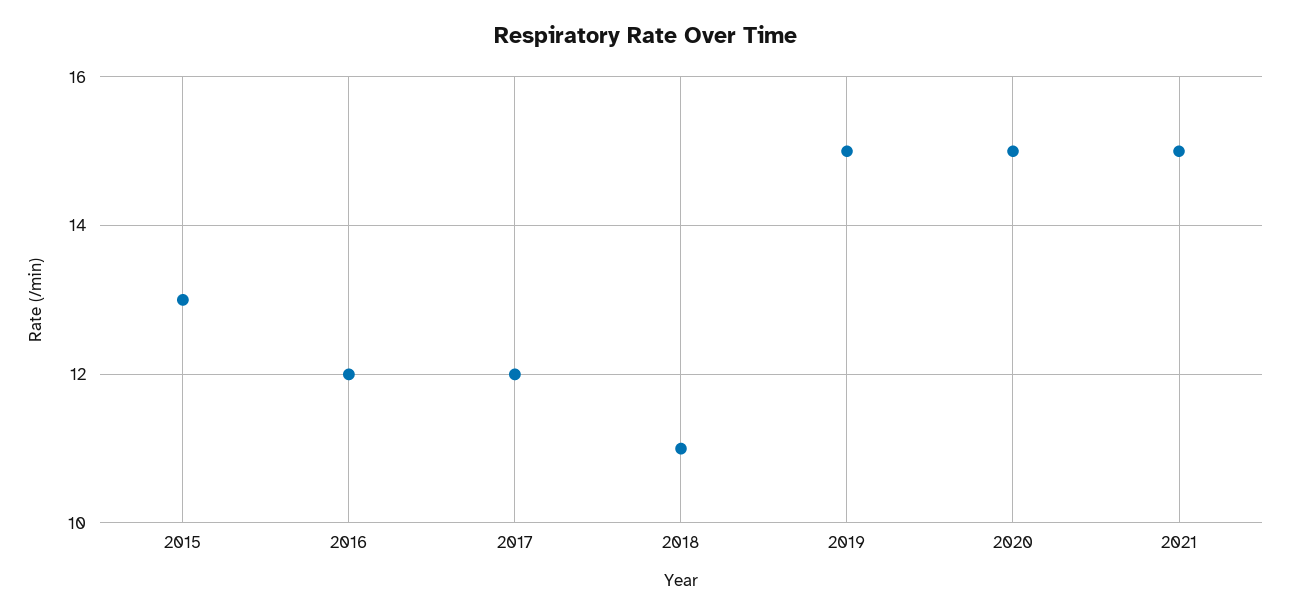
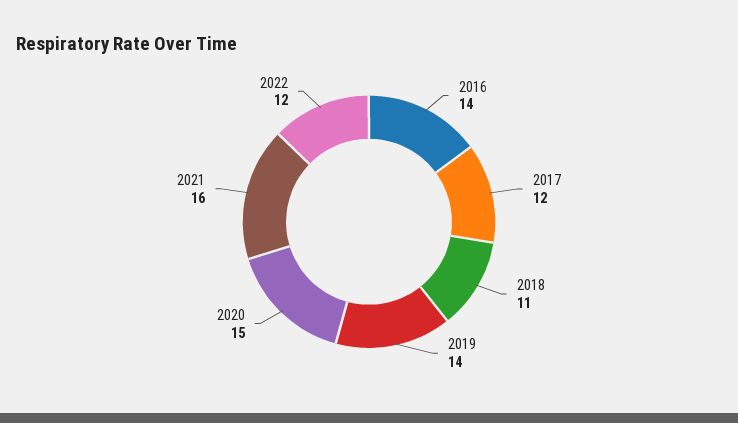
2015: 13 -> none
2016: 12 -> 14
2019: 15 -> 14
2021: 15 -> 16
2022: none -> 12

